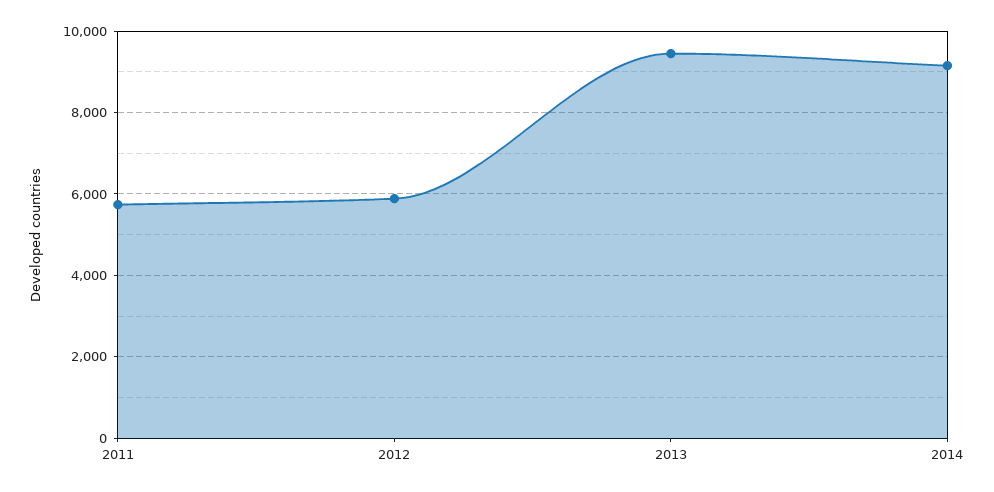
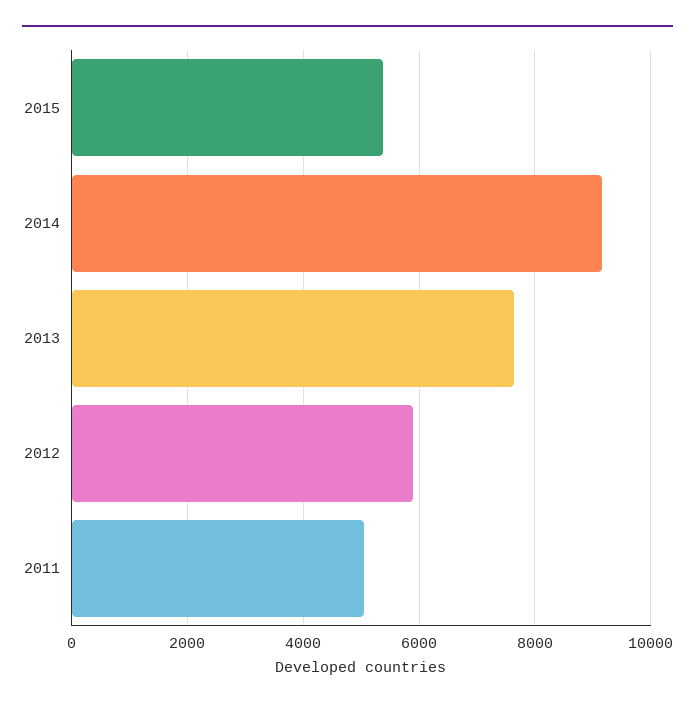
2011: 5800 -> 5000
2013: 9400 -> 7600
2015: none -> 5400

